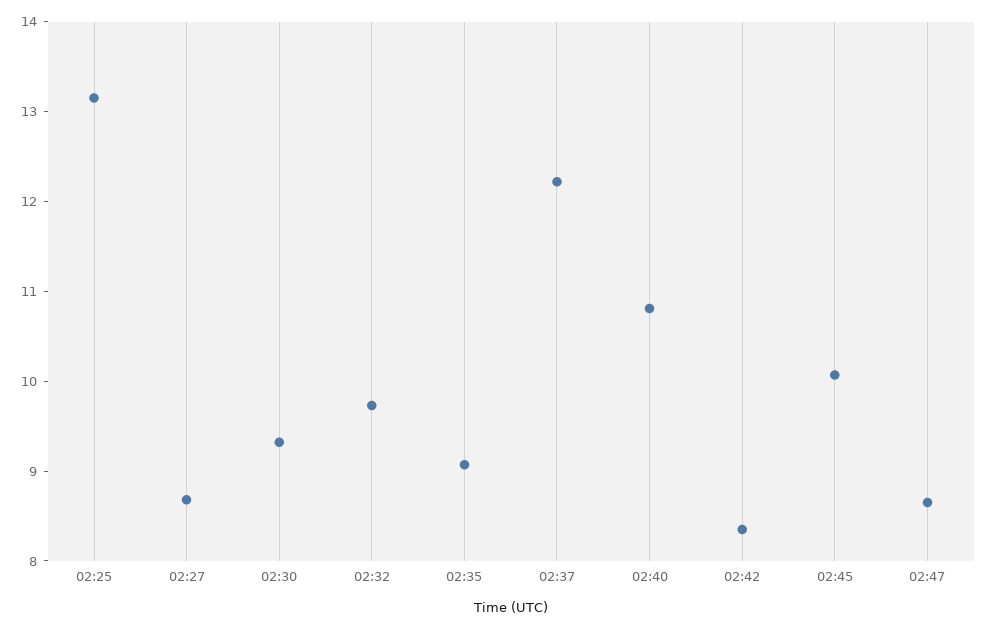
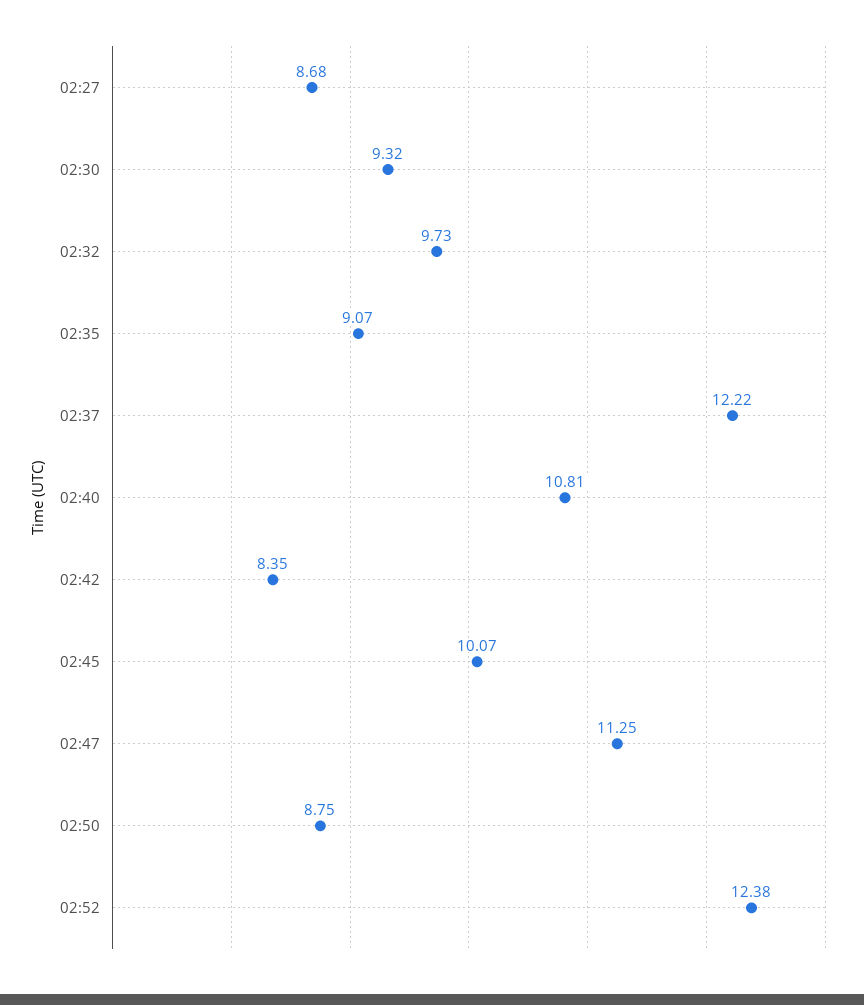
02:25: 13.2 -> none
02:47: 8.6 -> 11.25
02:50: none -> 8.75
02:52: none -> 12.38

